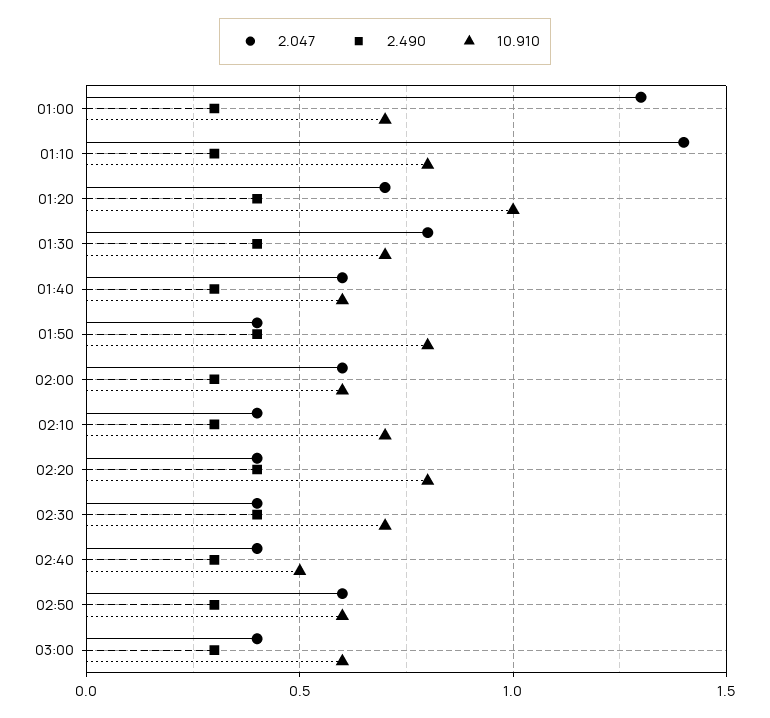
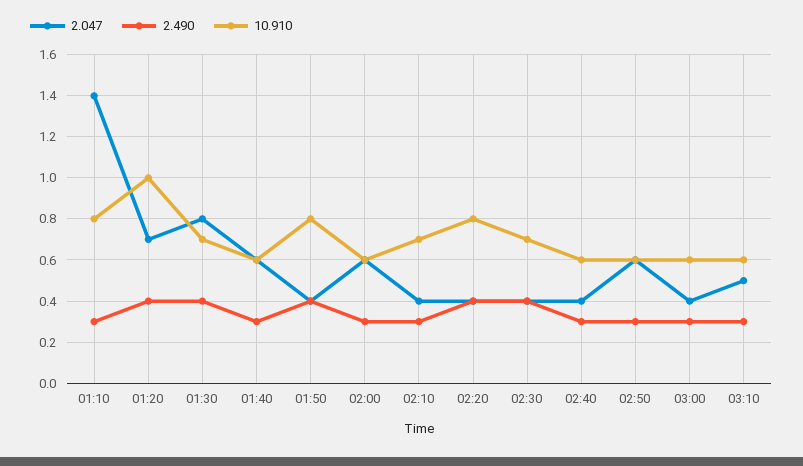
2.047, 01:00: 1.3 -> none
2.490, 01:00: 0.3 -> none
10.910, 01:00: 0.7 -> none
10.910, 02:40: 0.5 -> 0.6
2.047, 03:10: none -> 0.5
2.490, 03:10: none -> 0.3
10.910, 03:10: none -> 0.6

